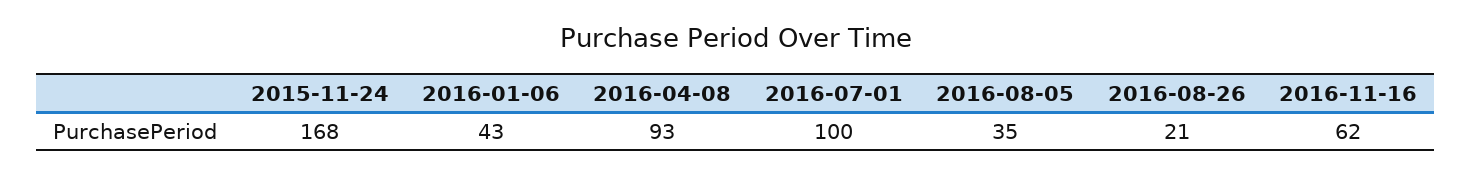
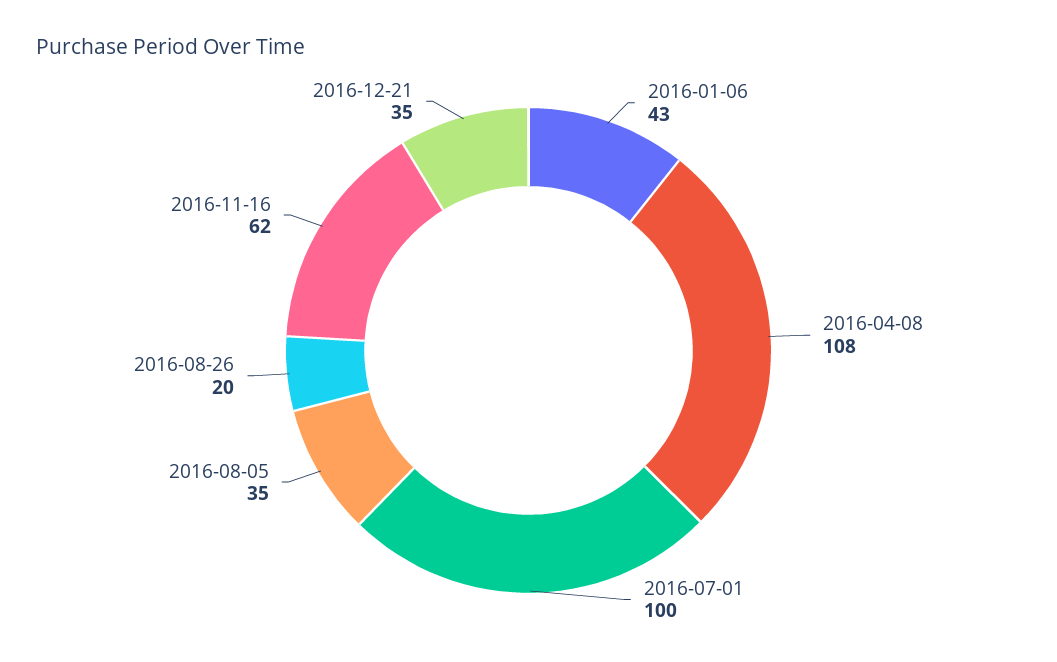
2015-11-24: 168 -> none
2016-04-08: 93 -> 108
2016-08-26: 21 -> 20
2016-12-21: none -> 35

